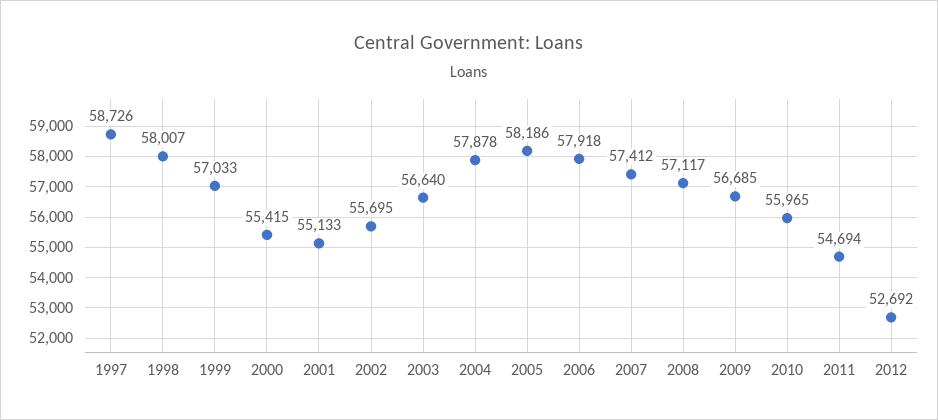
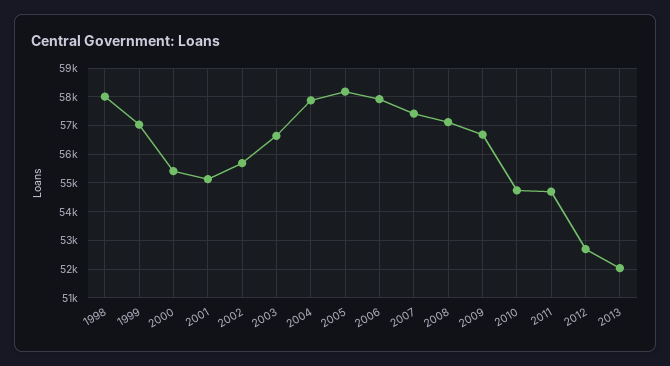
1997: 58726 -> none
2010: 55965 -> 54750
2013: none -> 52000

